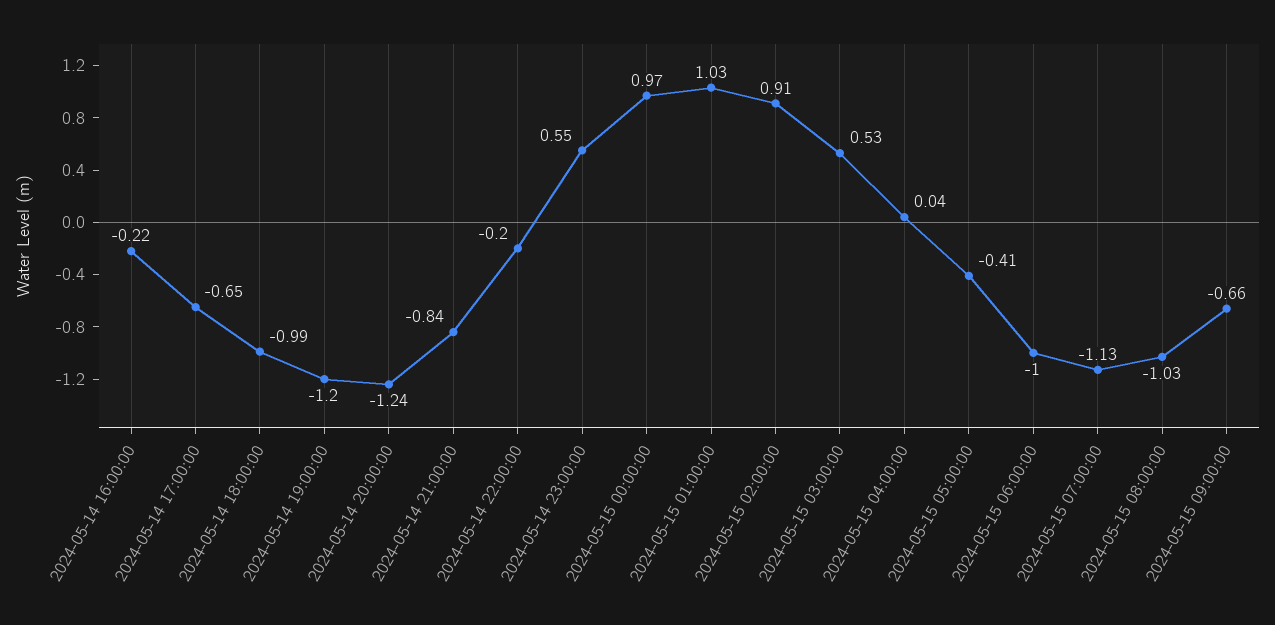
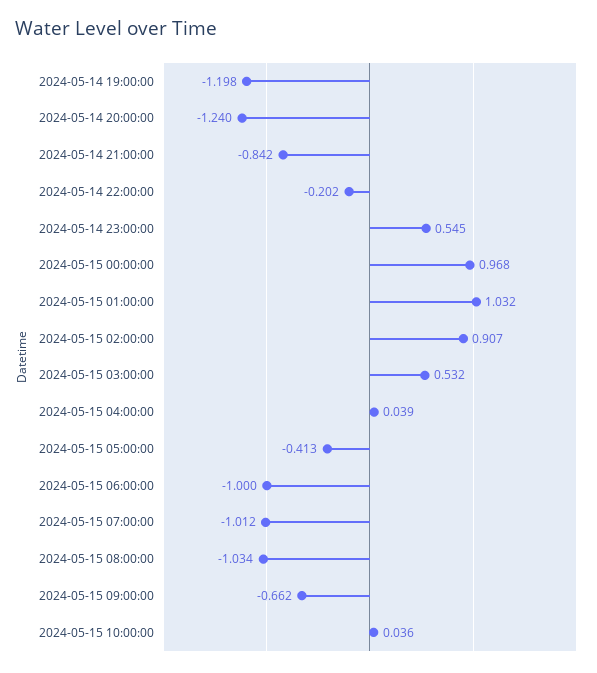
2024-05-14 16:00:00: -0.22 -> none
2024-05-14 17:00:00: -0.65 -> none
2024-05-14 18:00:00: -0.99 -> none
2024-05-15 07:00:00: -1.13 -> -1.012
2024-05-15 10:00:00: none -> 0.036

